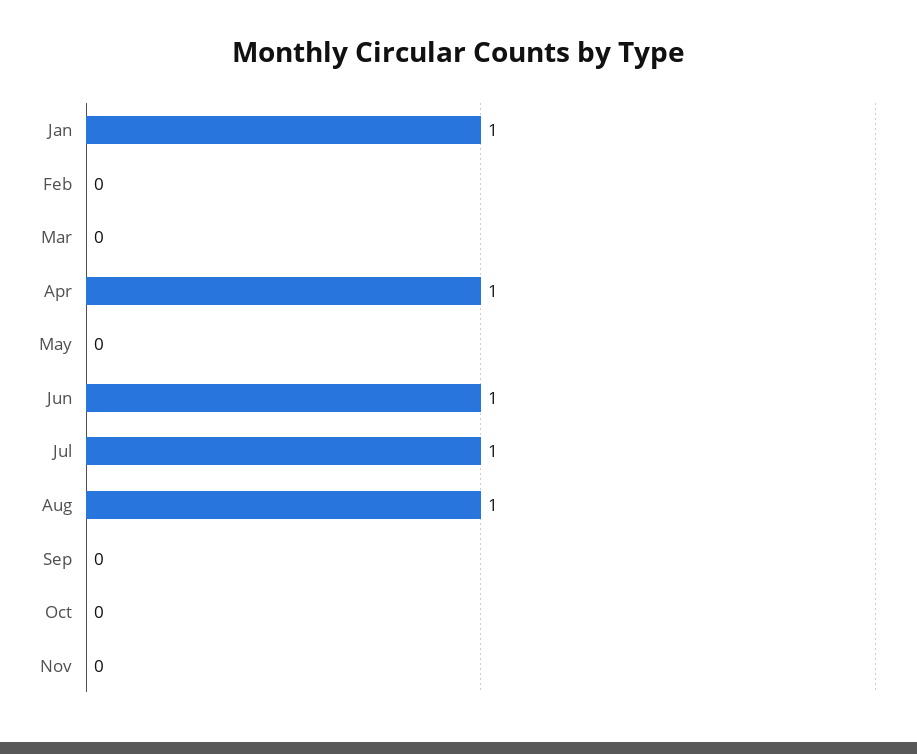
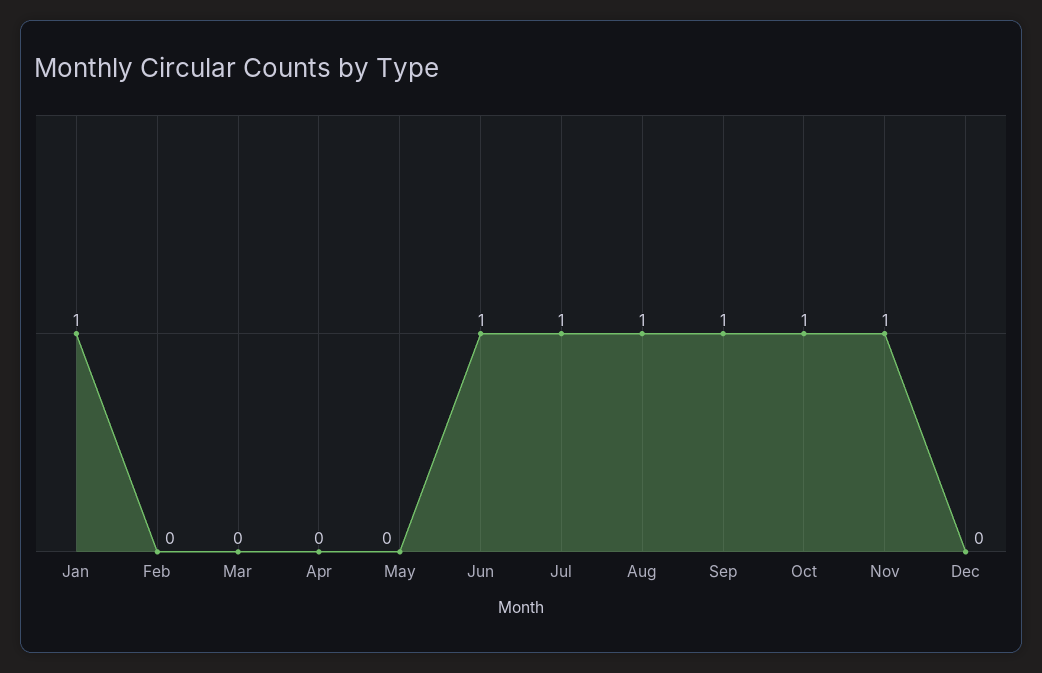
Apr: 1 -> 0
Sep: 0 -> 1
Oct: 0 -> 1
Nov: 0 -> 1
Dec: none -> 0

